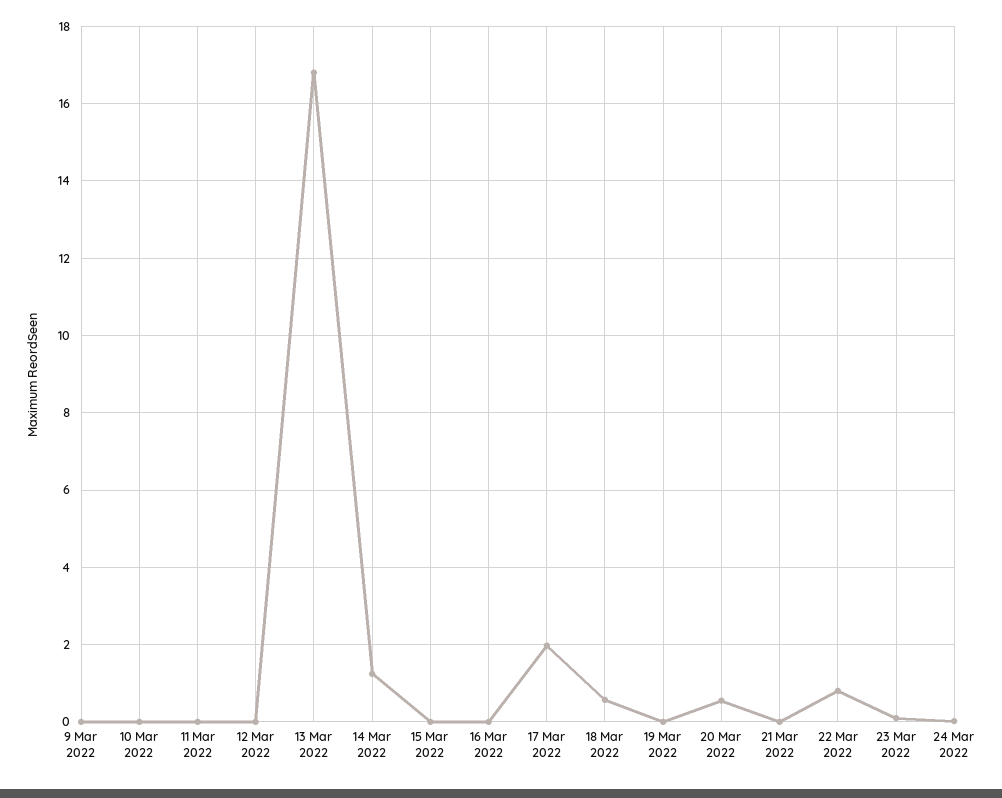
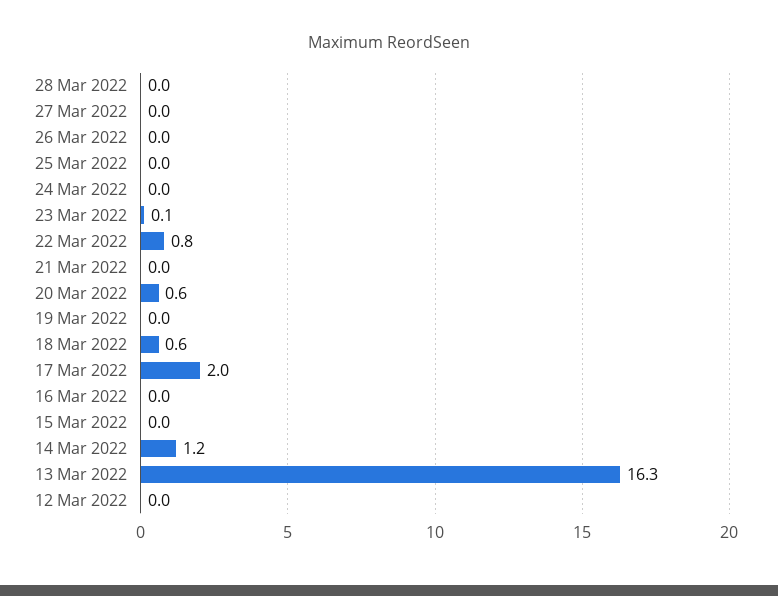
9 Mar 2022: 0 -> none
10 Mar 2022: 0 -> none
11 Mar 2022: 0 -> none
13 Mar 2022: 16.8 -> 16.3
28 Mar 2022: none -> 0
27 Mar 2022: none -> 0
26 Mar 2022: none -> 0
25 Mar 2022: none -> 0

